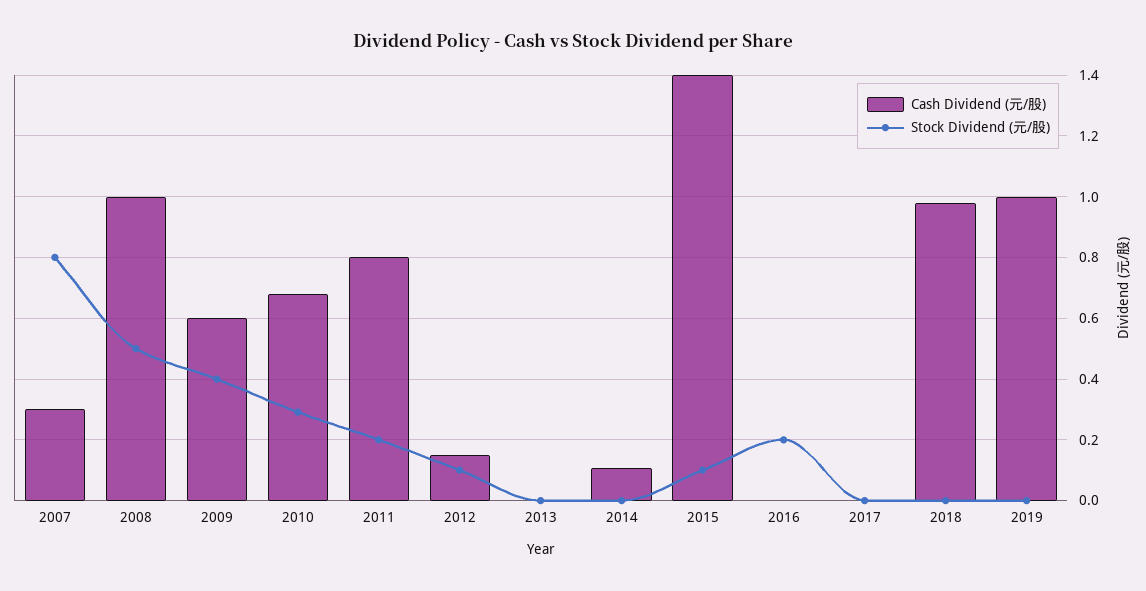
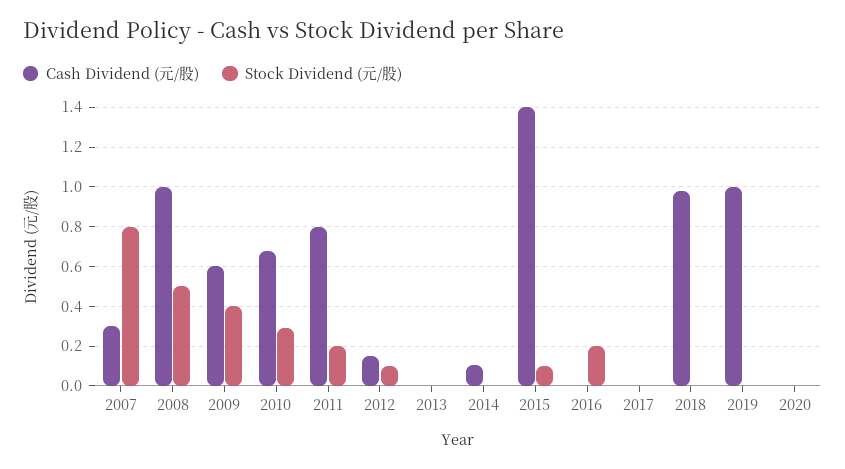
Cash Dividend (元/股), 2020: none -> 0
Stock Dividend (元/股), 2020: none -> 0

